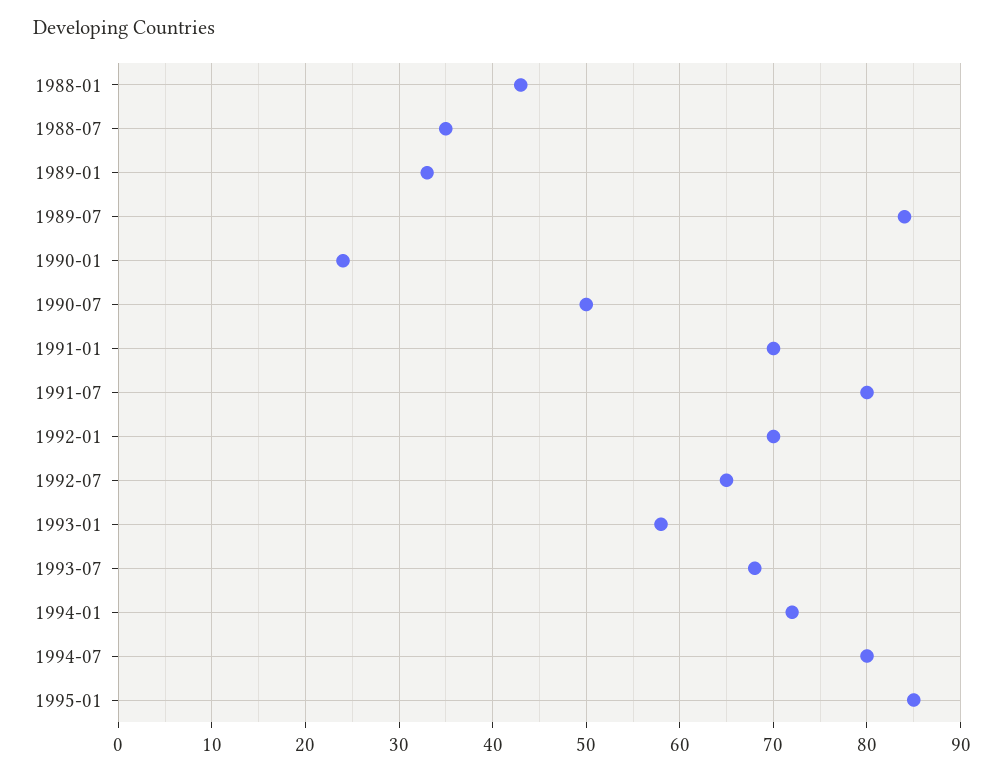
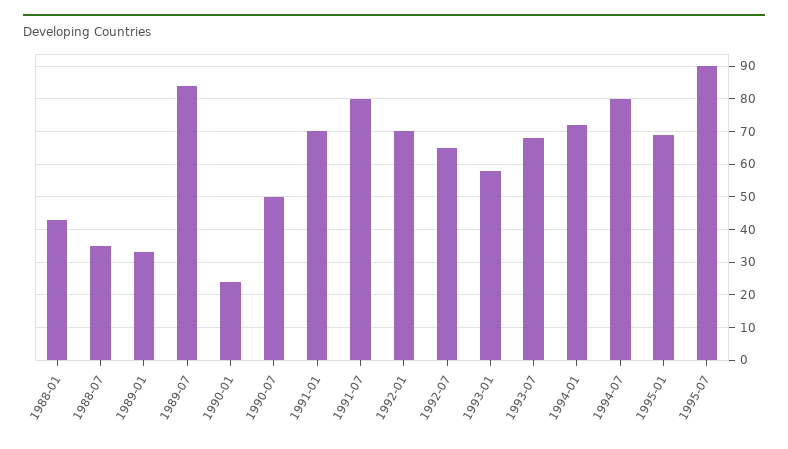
1995-01: 85 -> 70
1995-07: none -> 90

